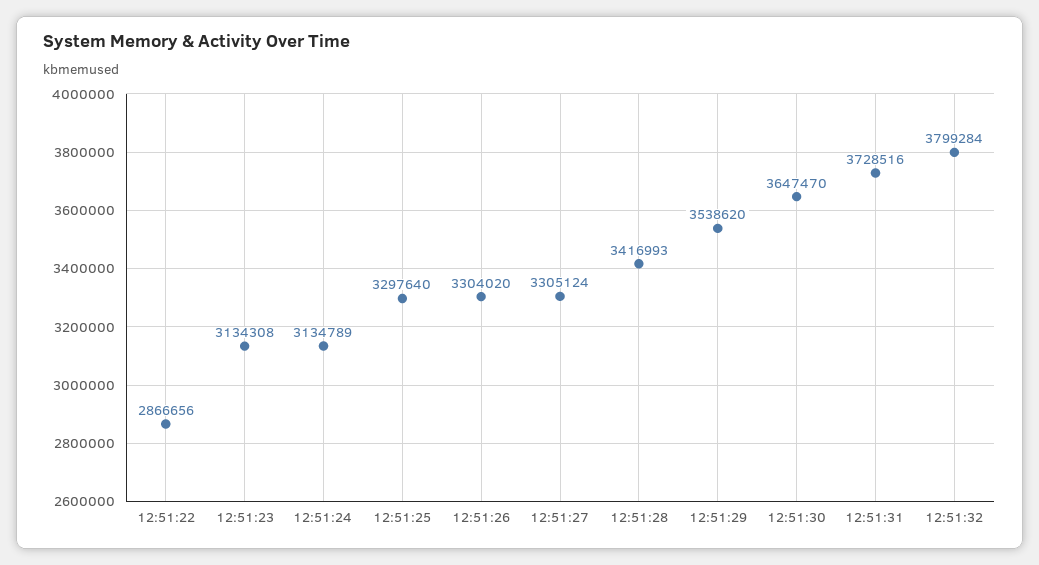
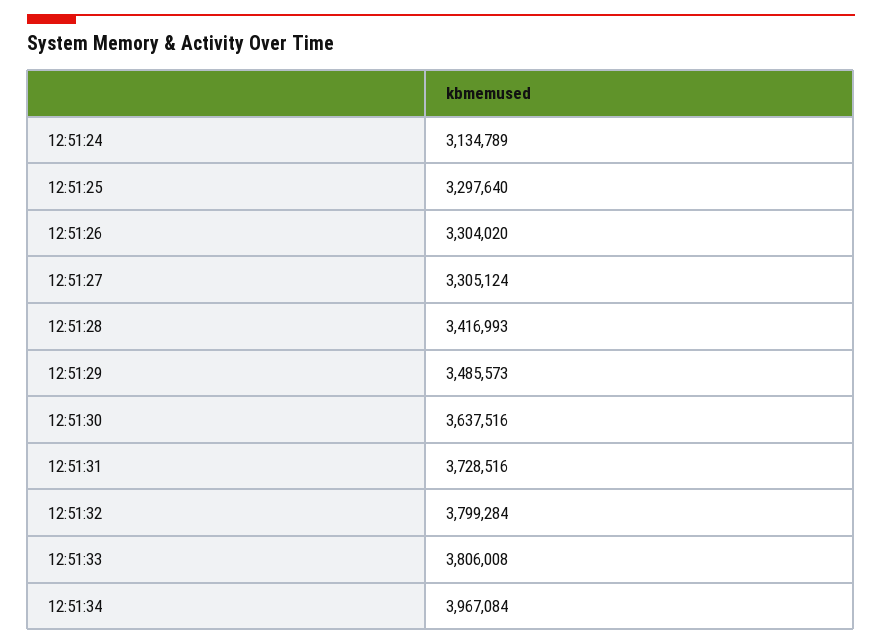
12:51:22: 2866656 -> none
12:51:23: 3134308 -> none
12:51:29: 3538620 -> 3485573
12:51:30: 3647470 -> 3637516
12:51:33: none -> 3806008
12:51:34: none -> 3967084

